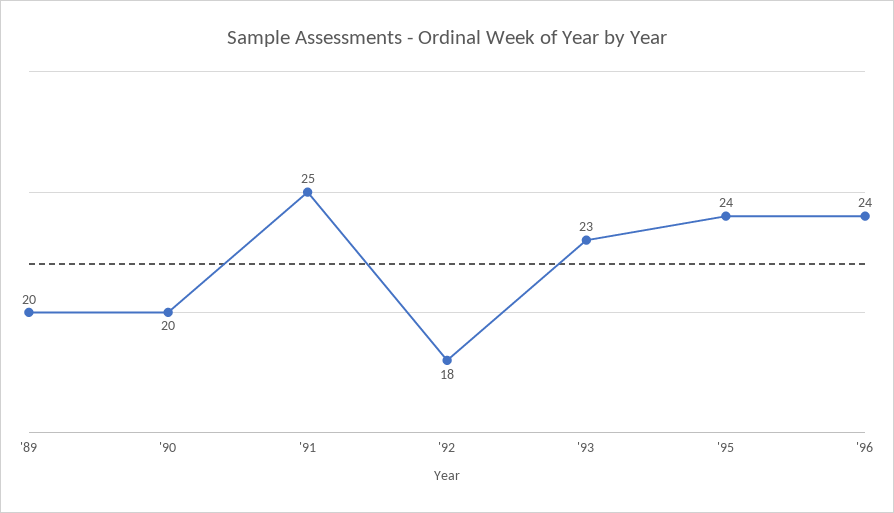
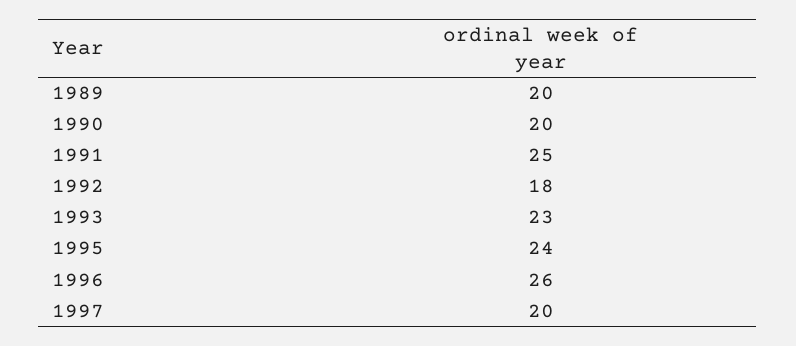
'96: 24 -> 26
1997: none -> 20

